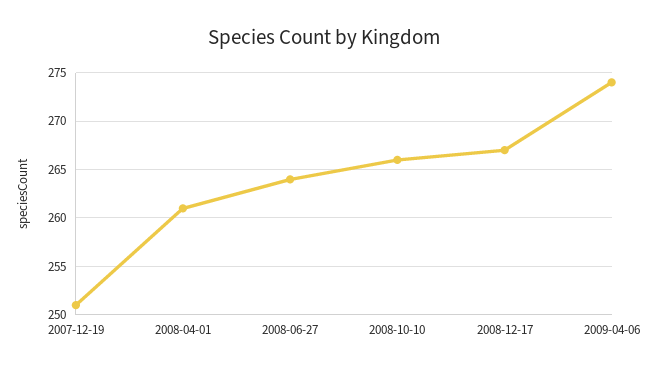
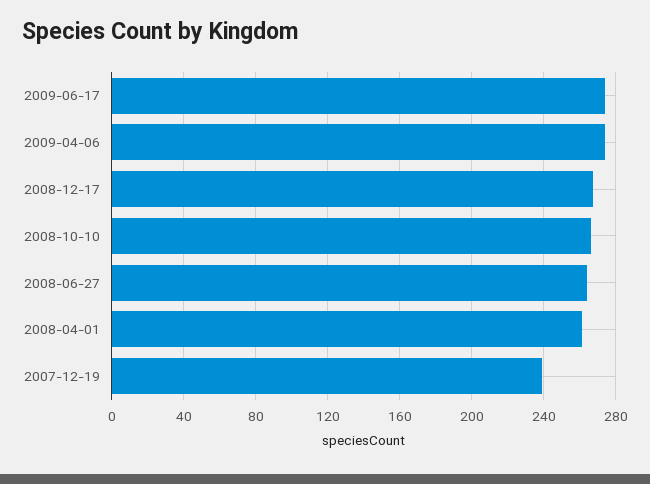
2007-12-19: 251 -> 240
2009-06-17: none -> 275

